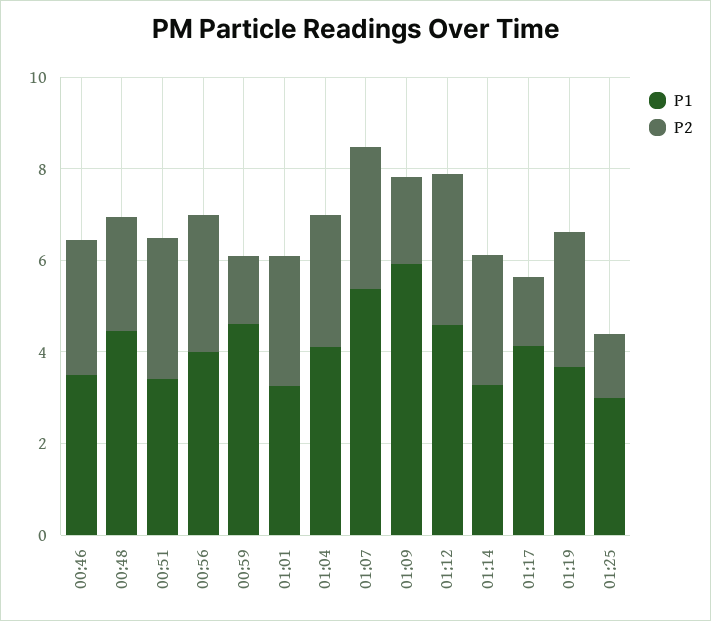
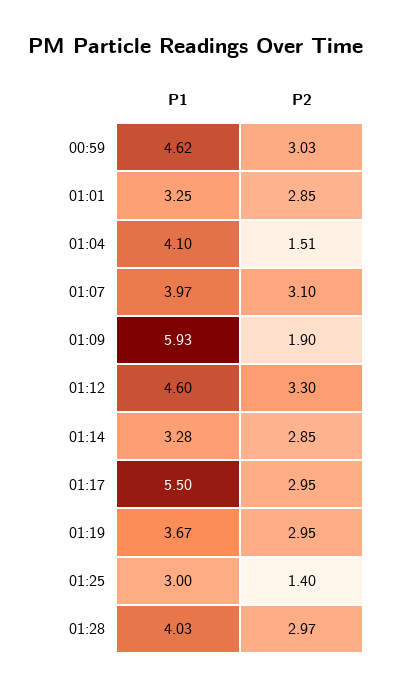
P1, 00:46: 3.5 -> none
P2, 00:46: 3 -> none
P1, 00:48: 4.5 -> none
P2, 00:48: 2.5 -> none
P1, 00:51: 3.5 -> none
P2, 00:51: 3 -> none
P1, 00:56: 4 -> none
P2, 00:56: 3 -> none
P2, 00:59: 1.5 -> 3.03
P2, 01:04: 3 -> 1.51
P1, 01:07: 5.5 -> 3.97
P1, 01:17: 4 -> 5.5
P2, 01:17: 1.5 -> 2.95
P1, 01:28: none -> 4.03
P2, 01:28: none -> 2.97

